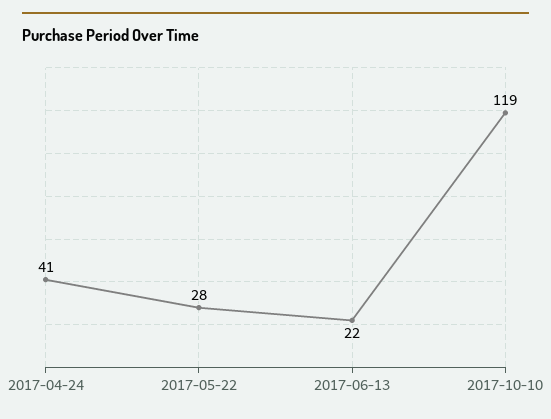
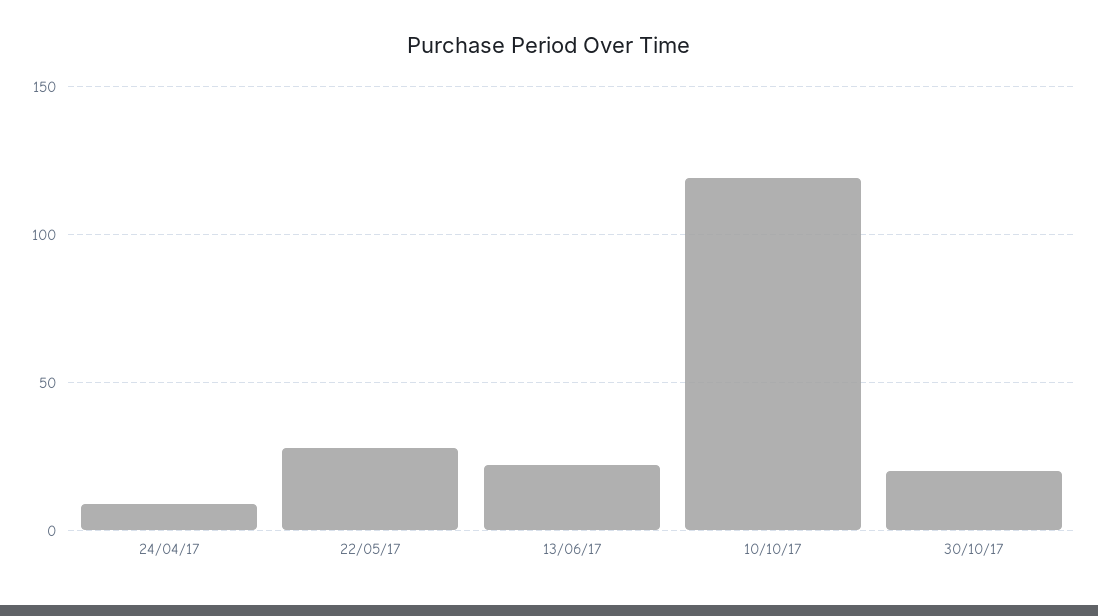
2017-04-24: 41 -> 10
30/10/17: none -> 20

